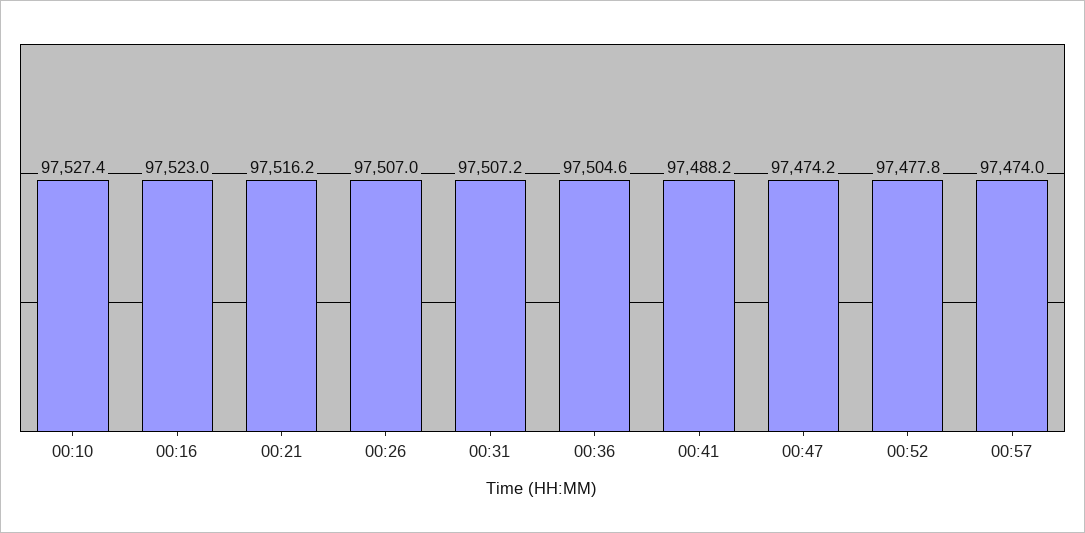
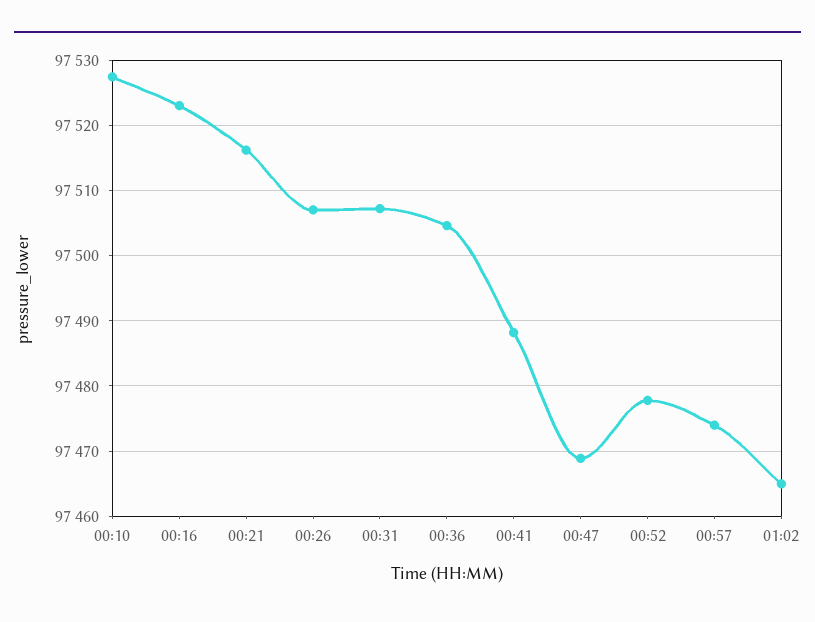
00:47: 97474.2 -> 97469
01:02: none -> 97465

